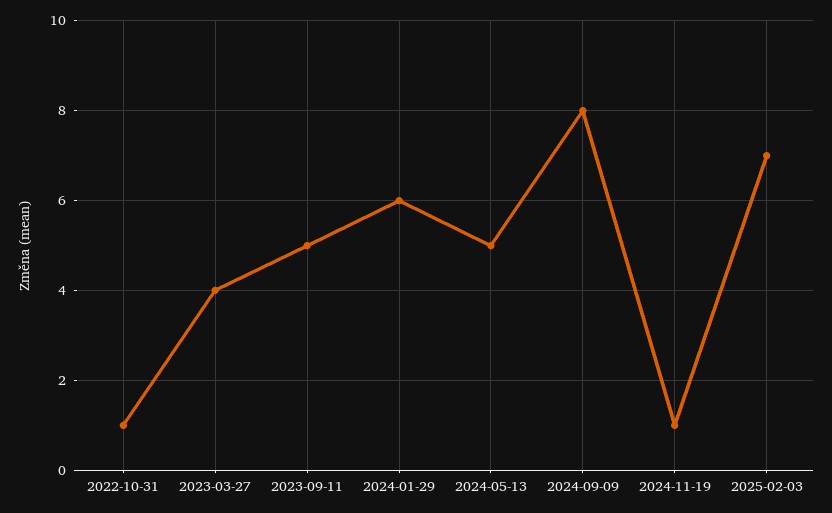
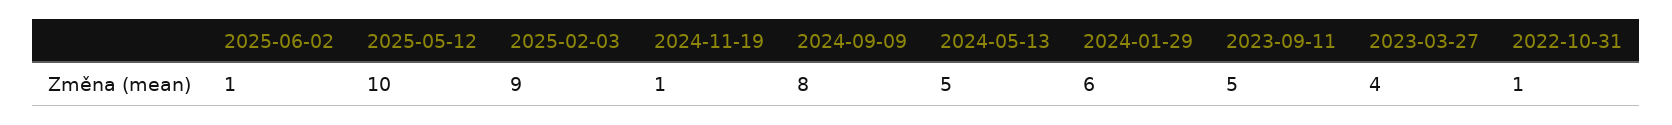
2025-02-03: 7 -> 9
2025-06-02: none -> 1
2025-05-12: none -> 10

